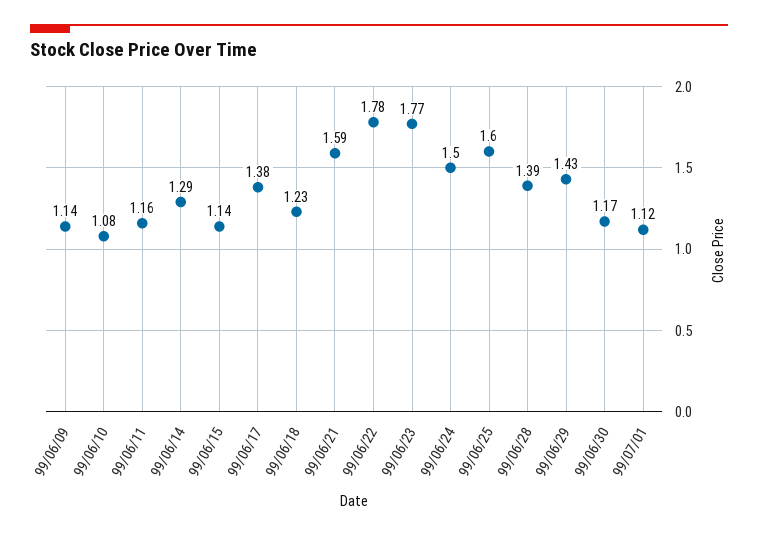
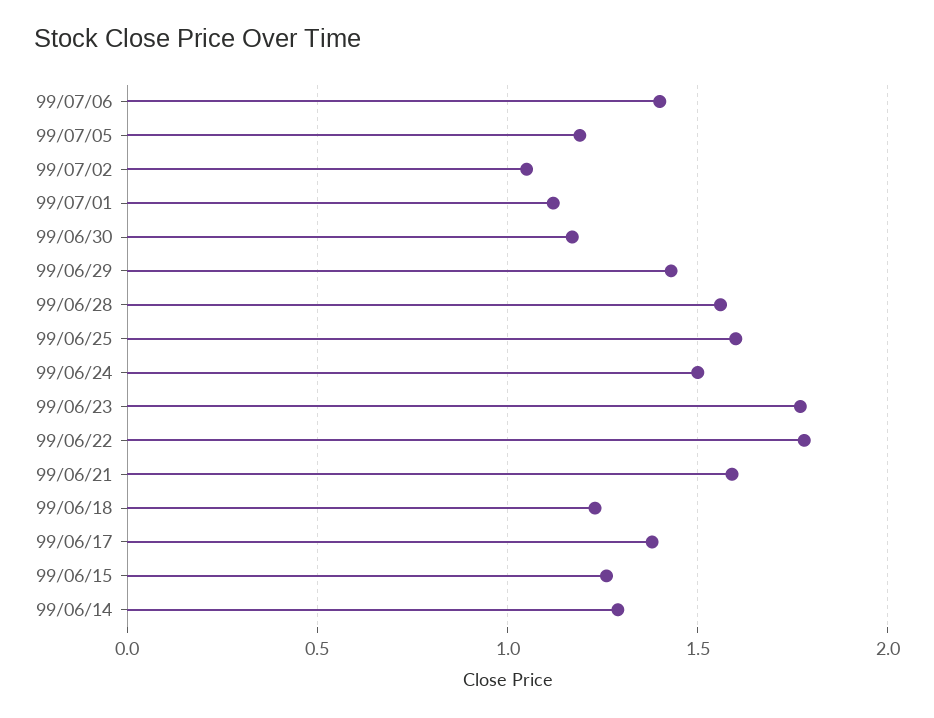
99/06/09: 1.14 -> none
99/06/10: 1.08 -> none
99/06/11: 1.16 -> none
99/06/15: 1.14 -> 1.25
99/06/28: 1.39 -> 1.55
99/07/06: none -> 1.4
99/07/05: none -> 1.2
99/07/02: none -> 1.05

